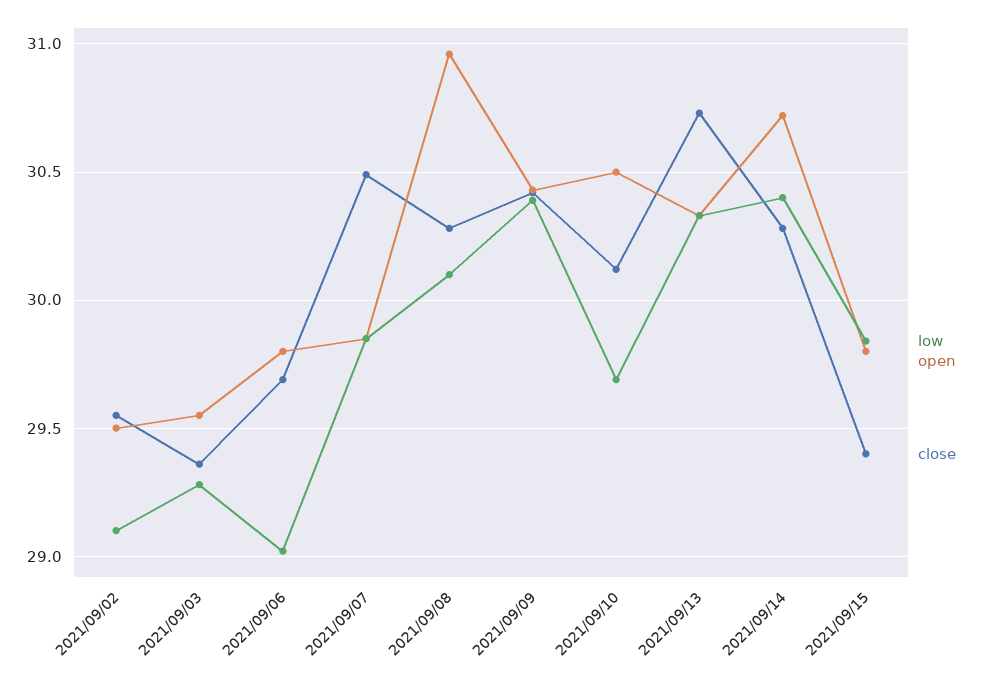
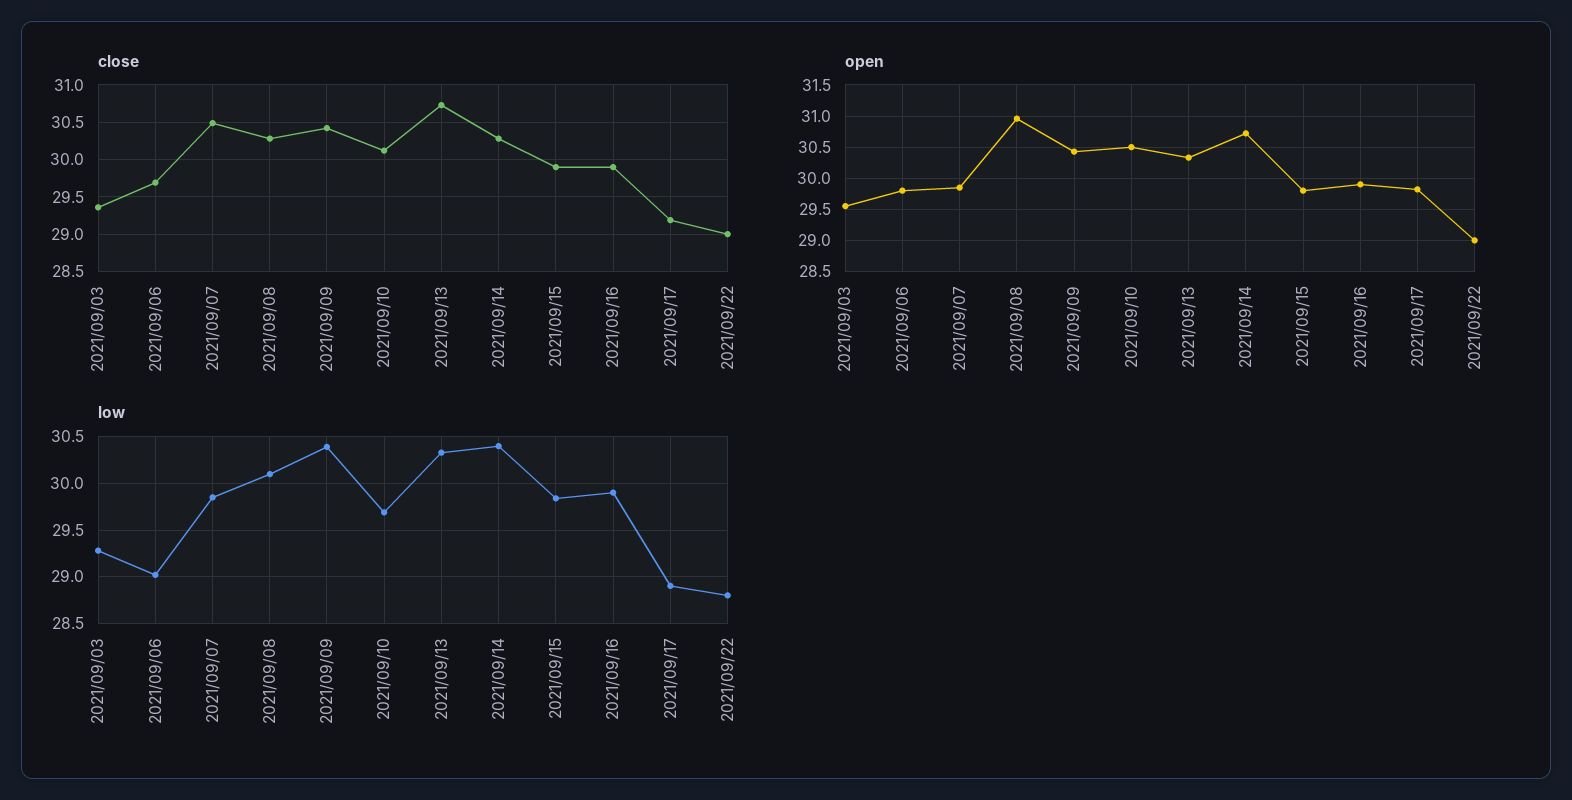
low, 2021/09/02: 29.1 -> none
open, 2021/09/02: 29.5 -> none
close, 2021/09/02: 29.55 -> none
close, 2021/09/15: 29.4 -> 29.9
close, 2021/09/16: none -> 29.9
close, 2021/09/17: none -> 29.2
close, 2021/09/22: none -> 29
open, 2021/09/16: none -> 29.9
open, 2021/09/17: none -> 29.8
open, 2021/09/22: none -> 29
low, 2021/09/16: none -> 29.9
low, 2021/09/17: none -> 28.9
low, 2021/09/22: none -> 28.8

